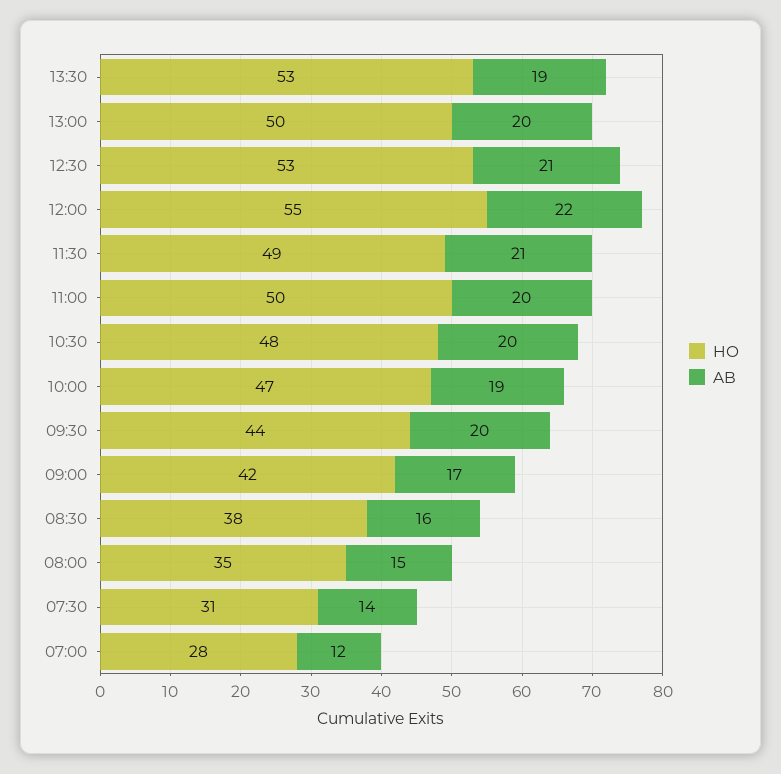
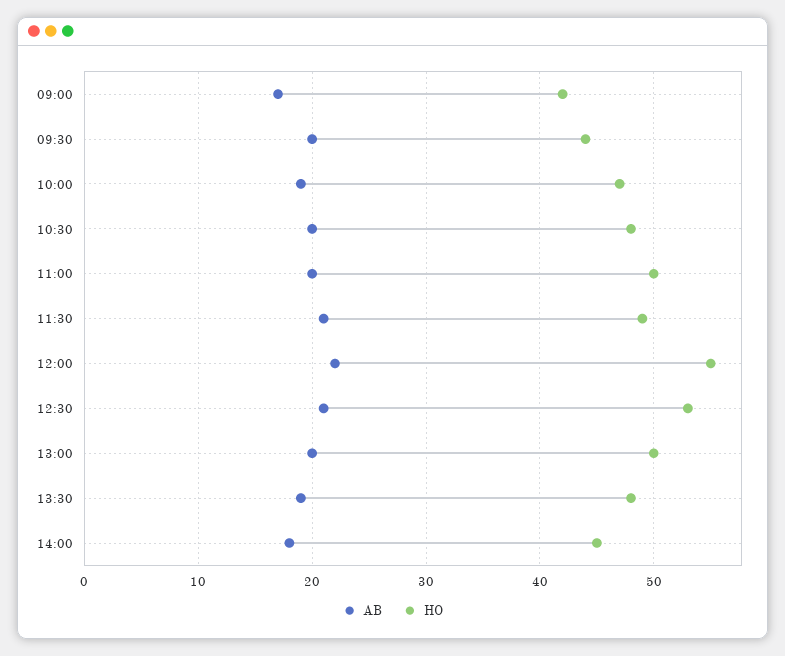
HO, 13:30: 53 -> 48
HO, 08:30: 38 -> none
AB, 08:30: 16 -> none
HO, 08:00: 35 -> none
AB, 08:00: 15 -> none
HO, 07:30: 31 -> none
AB, 07:30: 14 -> none
HO, 07:00: 28 -> none
AB, 07:00: 12 -> none
AB, 14:00: none -> 18
HO, 14:00: none -> 45

